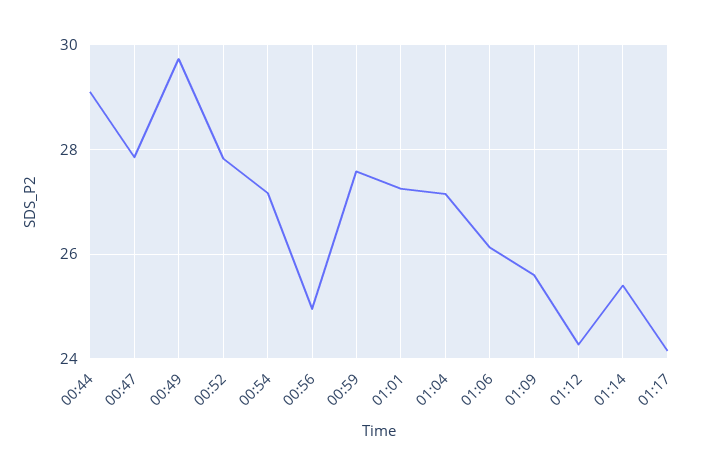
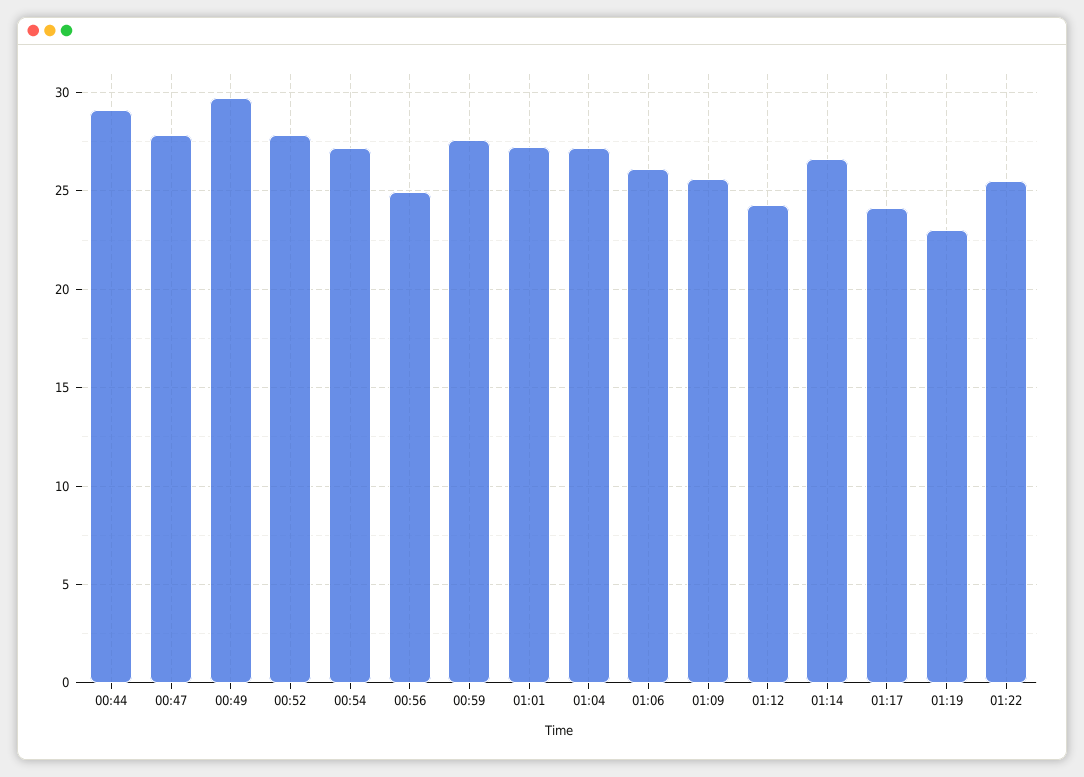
01:14: 25.4 -> 26.5
01:19: none -> 23
01:22: none -> 25.5

